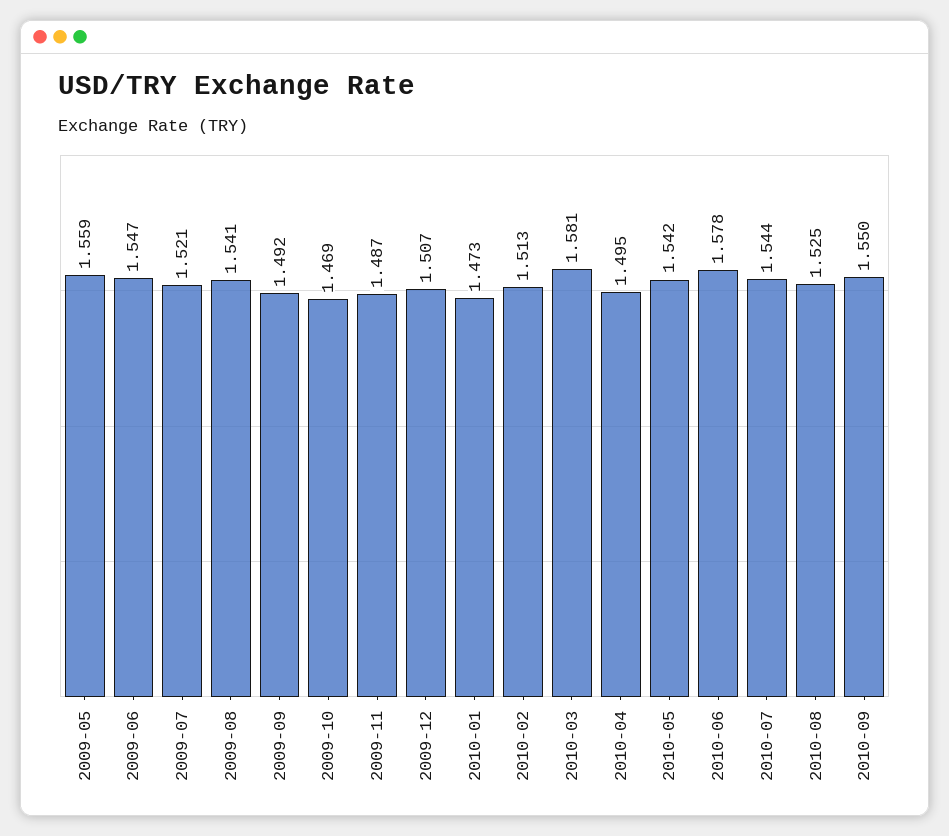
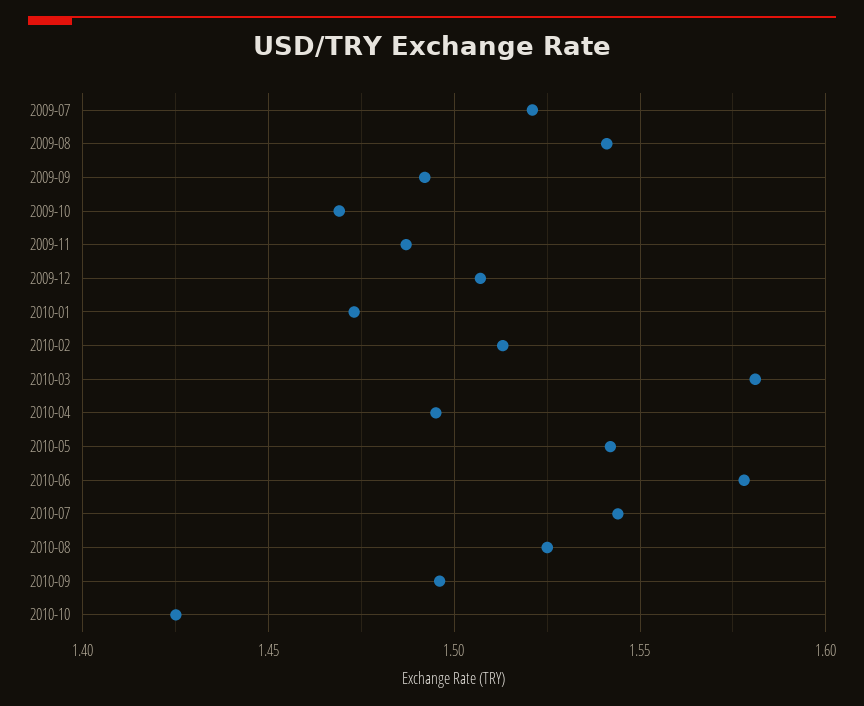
2009-05: 1.559 -> none
2009-06: 1.547 -> none
2010-09: 1.55 -> 1.495
2010-10: none -> 1.425

